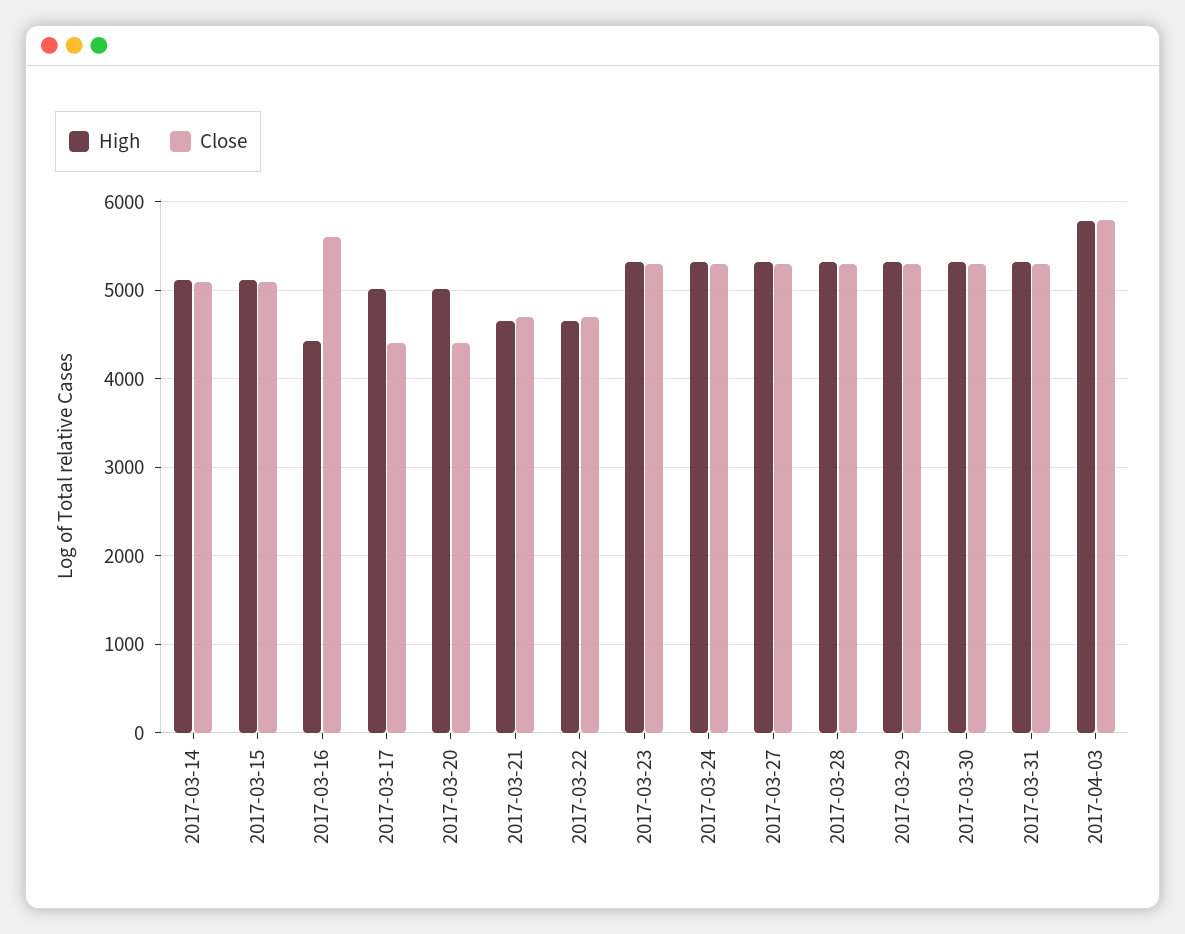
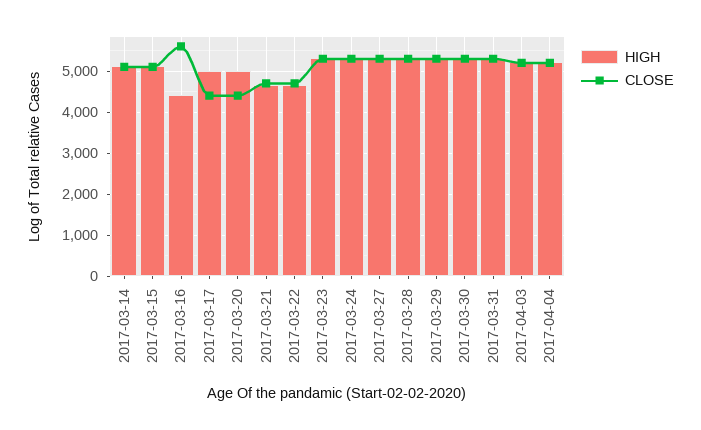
High, 2017-04-03: 5800 -> 5200
Close, 2017-04-03: 5800 -> 5200
High, 2017-04-04: none -> 5200
Close, 2017-04-04: none -> 5200

